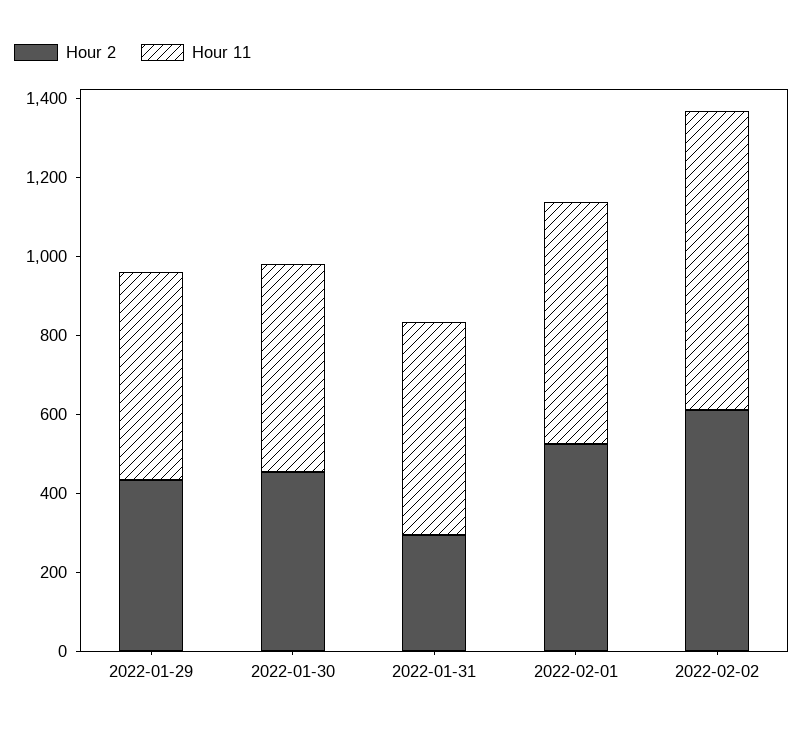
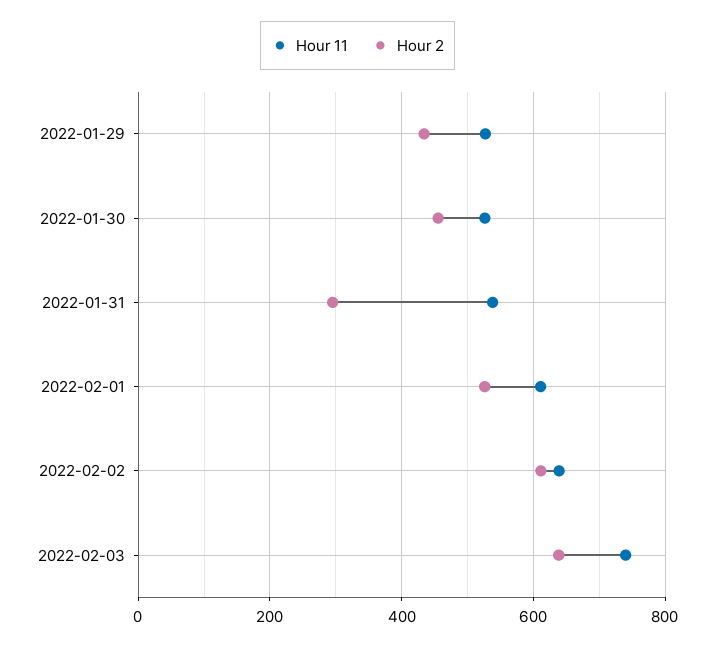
Hour 11, 2022-02-02: 750 -> 640
Hour 11, 2022-02-03: none -> 740
Hour 2, 2022-02-03: none -> 640

